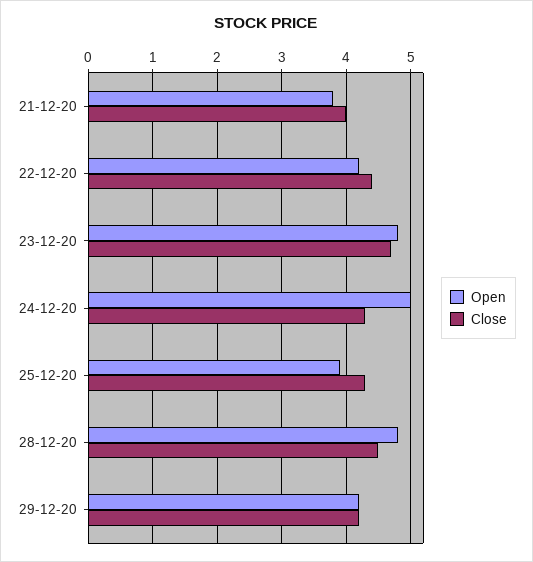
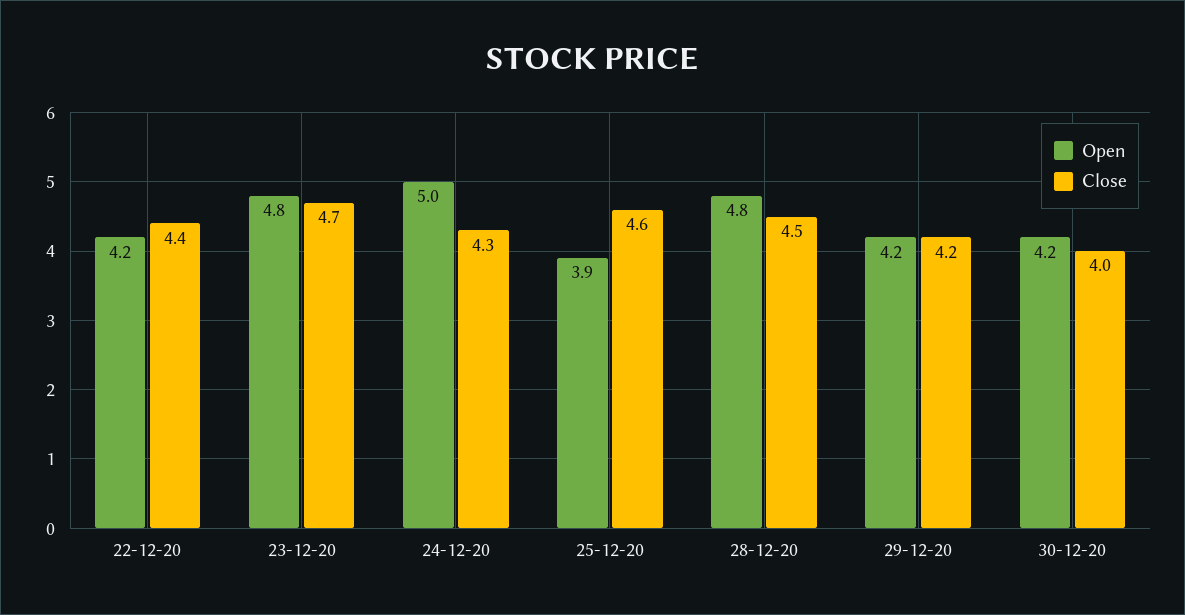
Open, 21-12-20: 3.8 -> none
Close, 21-12-20: 4 -> none
Close, 25-12-20: 4.3 -> 4.6
Open, 30-12-20: none -> 4.2
Close, 30-12-20: none -> 4

